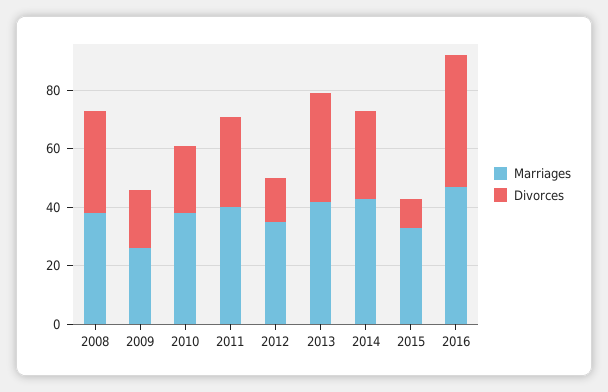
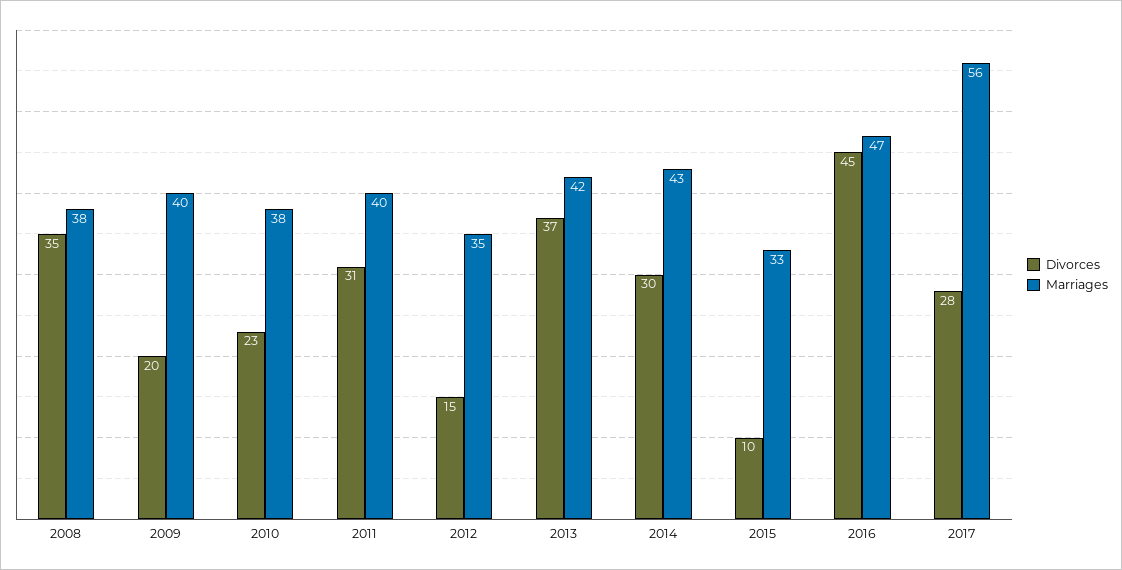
Marriages, 2009: 25 -> 40
Divorces, 2017: none -> 28
Marriages, 2017: none -> 56

